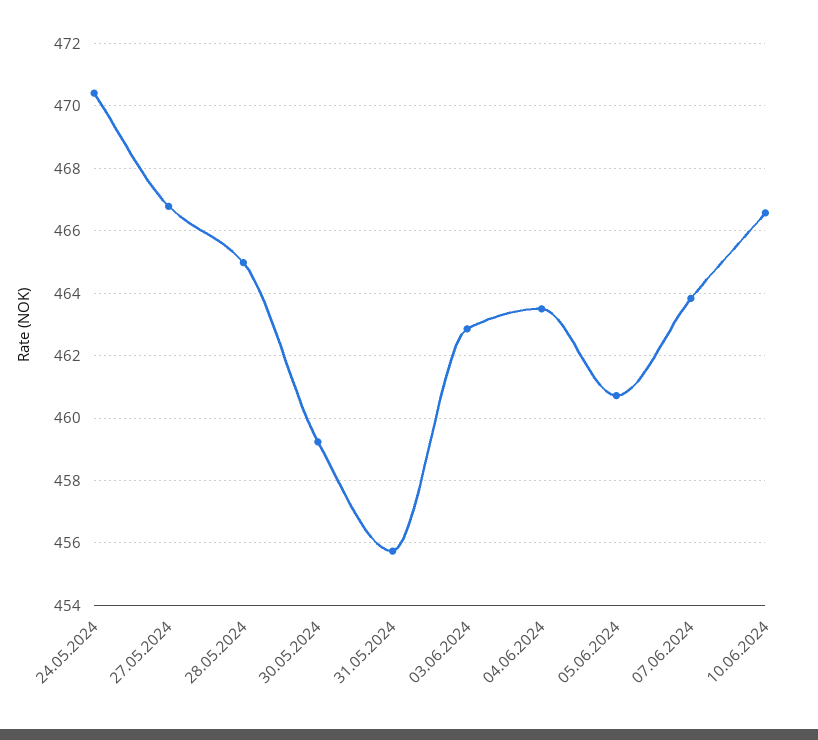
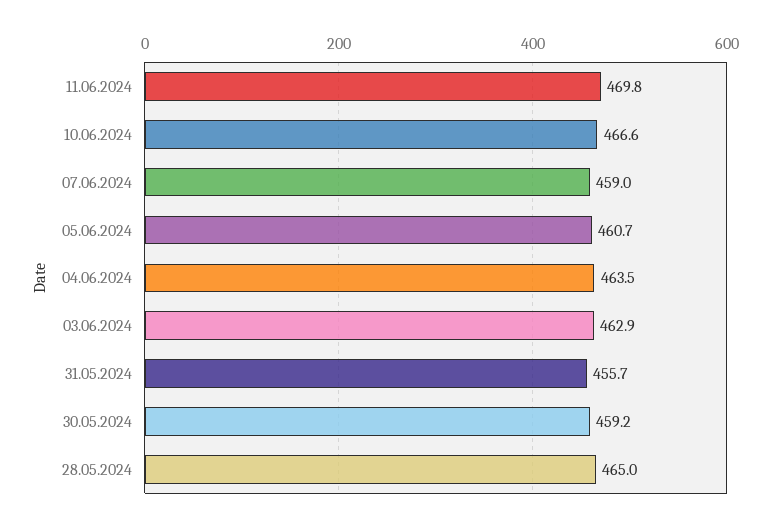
24.05.2024: 470.4 -> none
27.05.2024: 466.8 -> none
07.06.2024: 463.8 -> 459
11.06.2024: none -> 469.8

